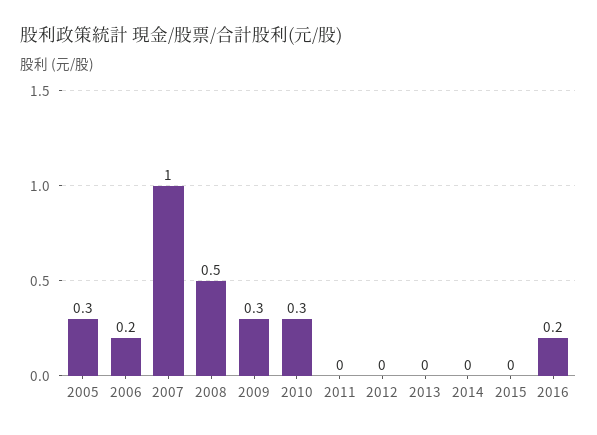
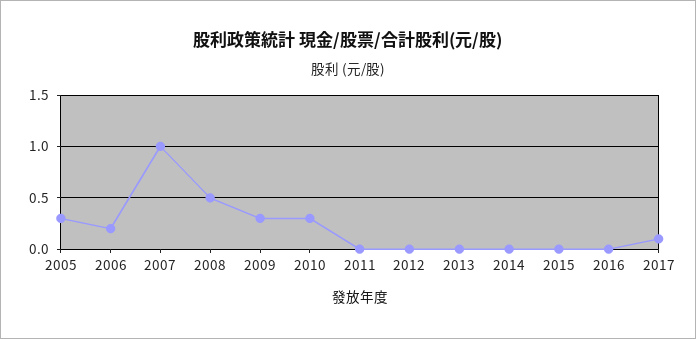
2016: 0.2 -> 0
2017: none -> 0.1

